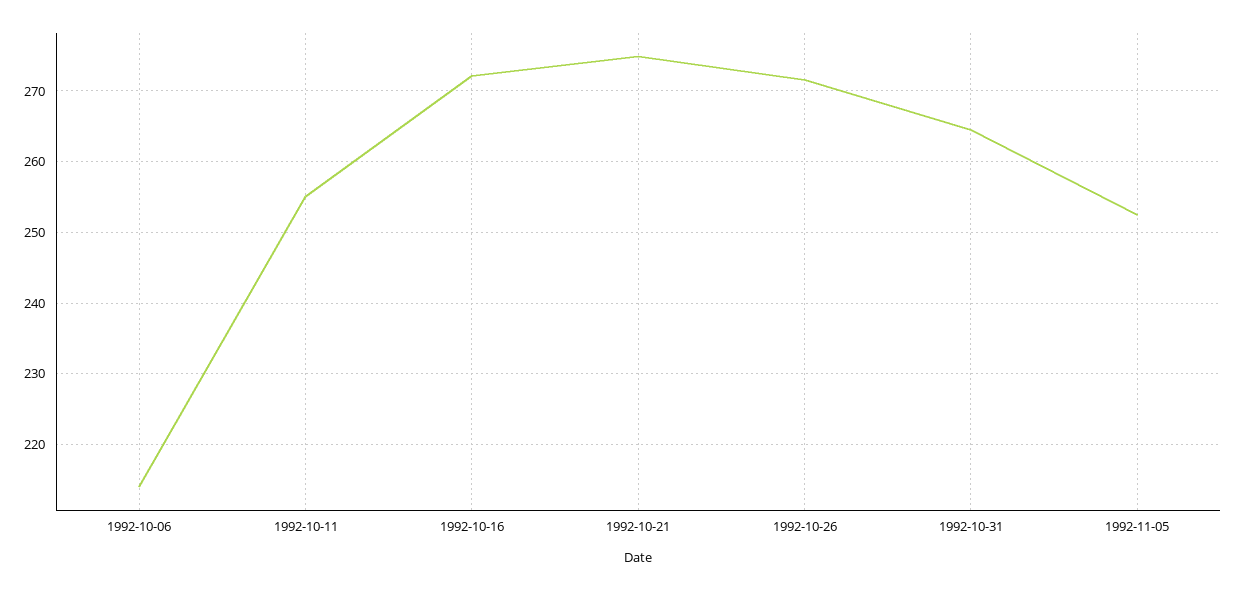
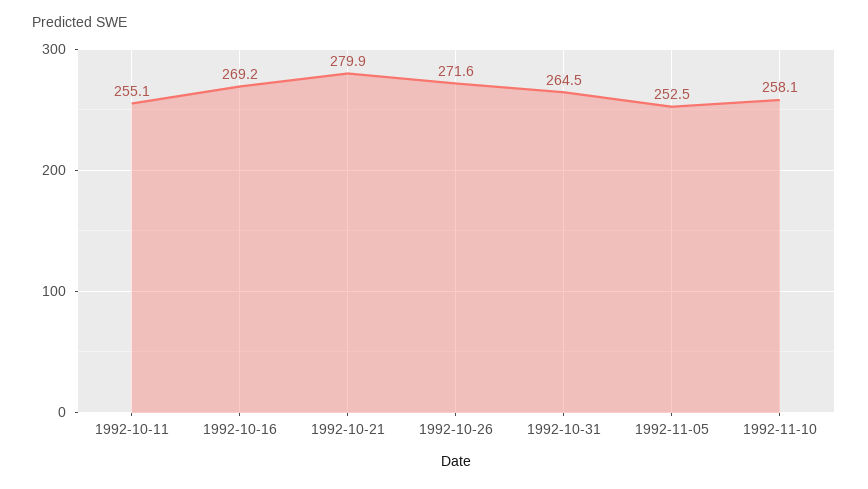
1992-10-06: 214 -> none
1992-10-16: 272 -> 269.2
1992-10-21: 275 -> 279.9
1992-11-10: none -> 258.1

